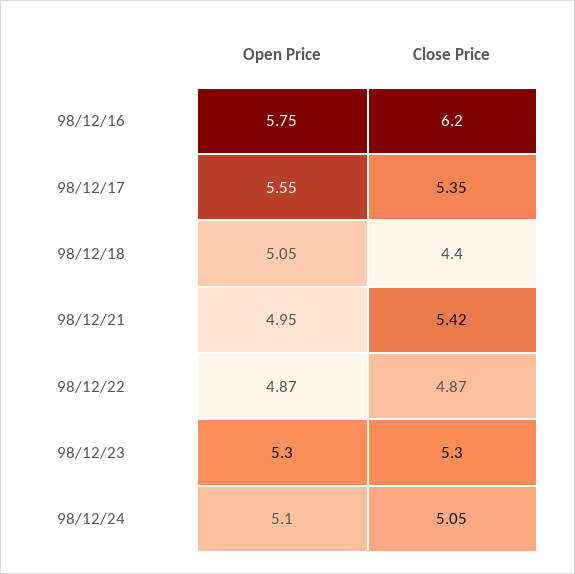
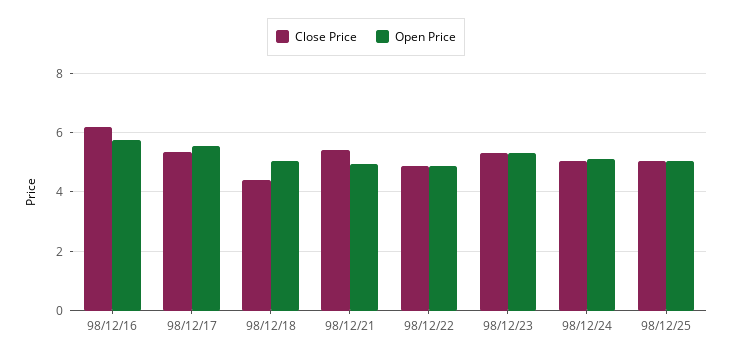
Close Price, 98/12/25: none -> 5
Open Price, 98/12/25: none -> 5

